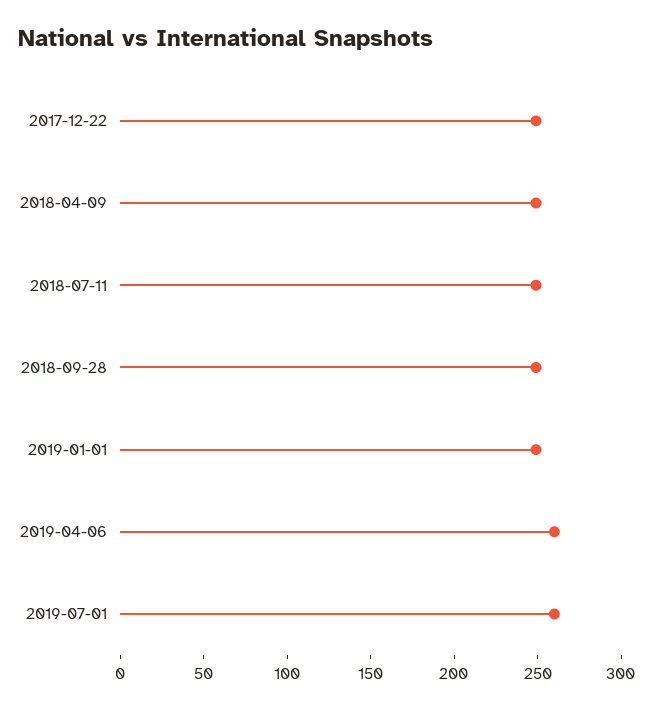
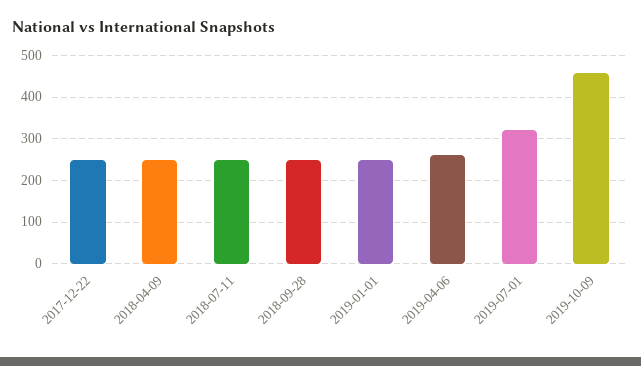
2019-07-01: 260 -> 320
2019-10-09: none -> 460

